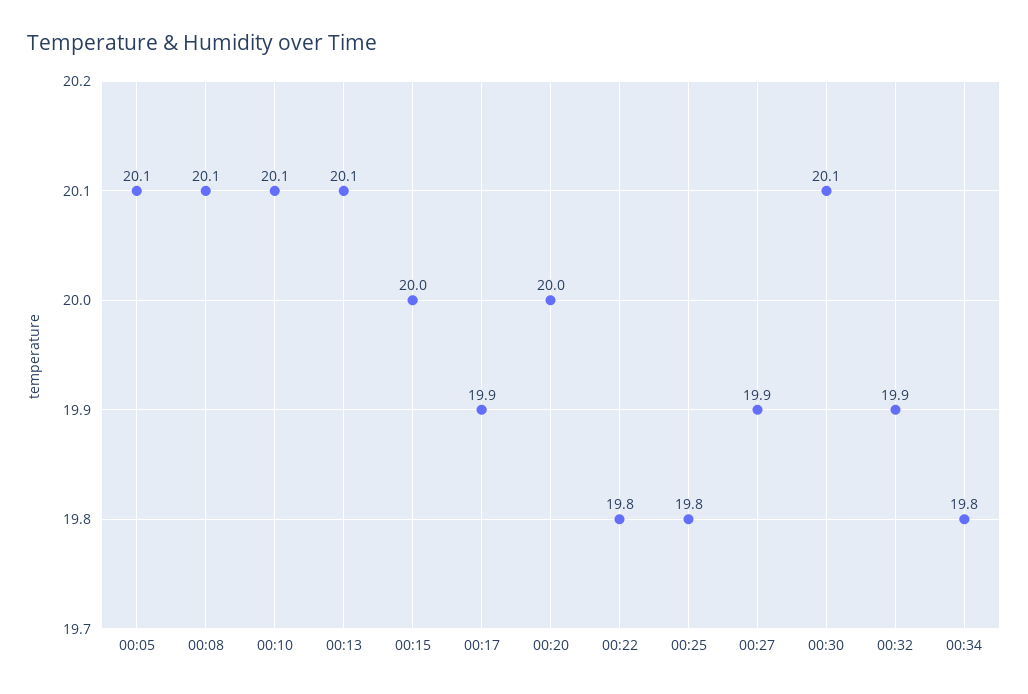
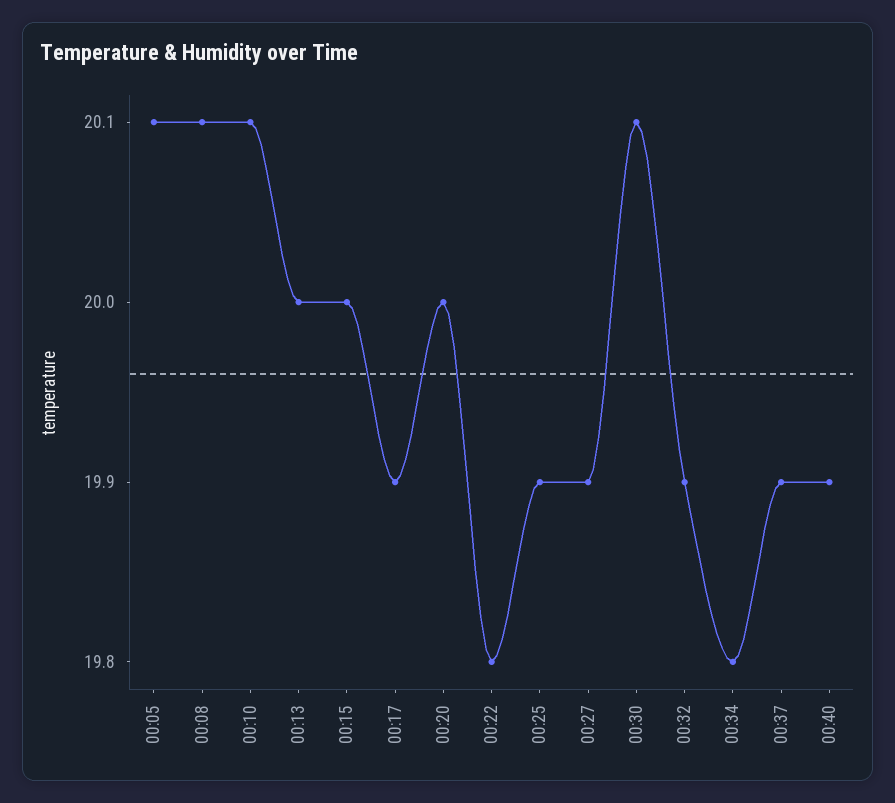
00:13: 20.1 -> 20
00:25: 19.8 -> 19.9
00:37: none -> 19.9
00:40: none -> 19.9

